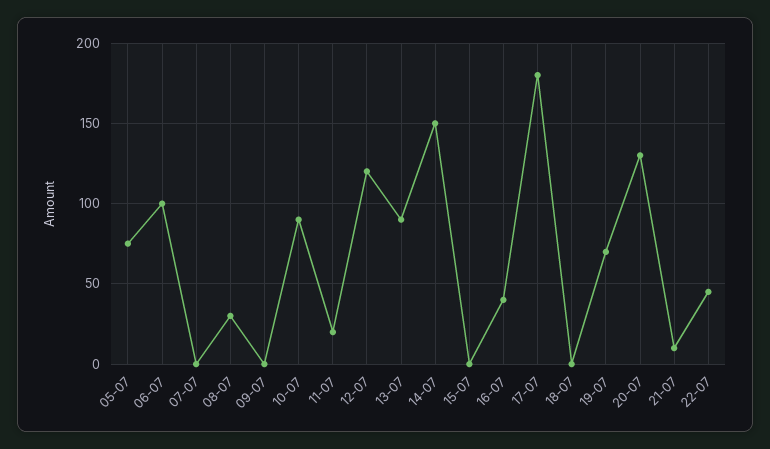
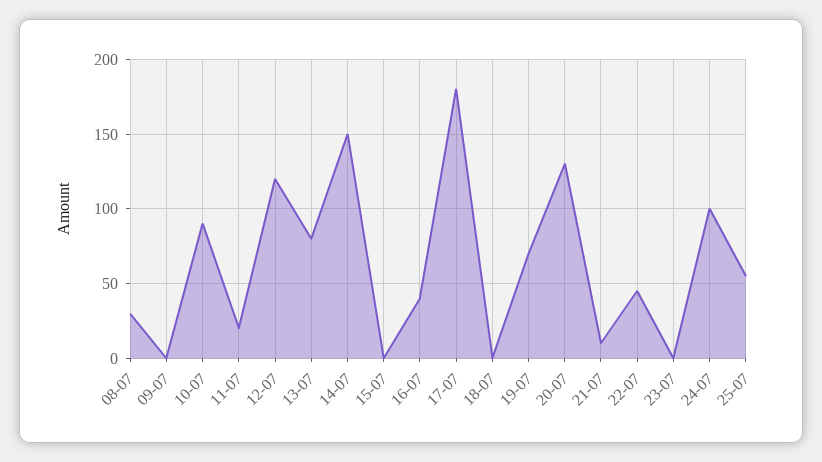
05-07: 75 -> none
06-07: 100 -> none
07-07: 0 -> none
13-07: 90 -> 80
23-07: none -> 0
24-07: none -> 100
25-07: none -> 55

